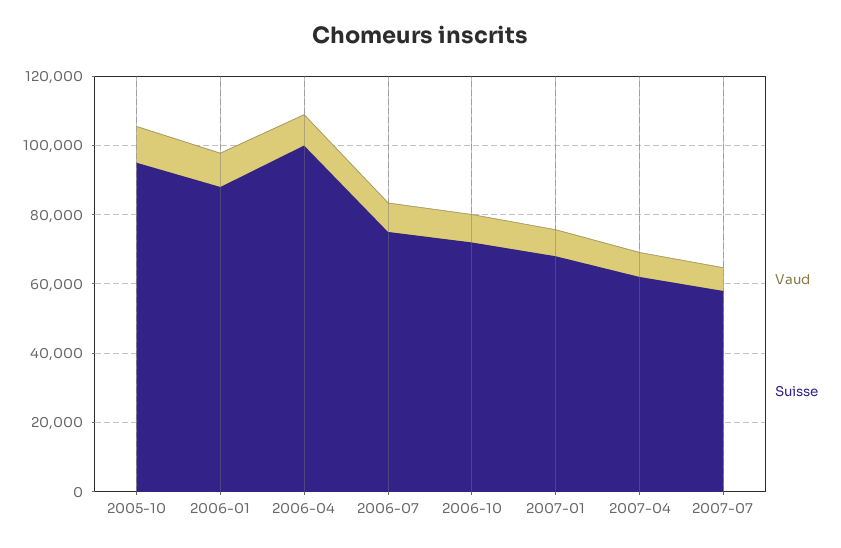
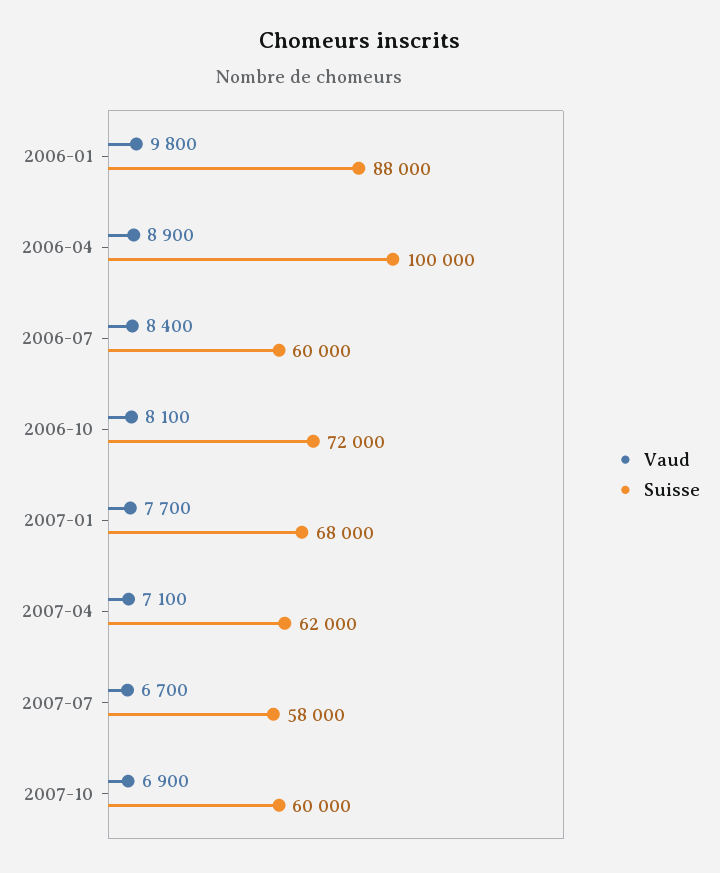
Vaud, 2005-10: 10000 -> none
Suisse, 2005-10: 95000 -> none
Suisse, 2006-07: 75000 -> 60000
Vaud, 2007-10: none -> 6900
Suisse, 2007-10: none -> 60000

